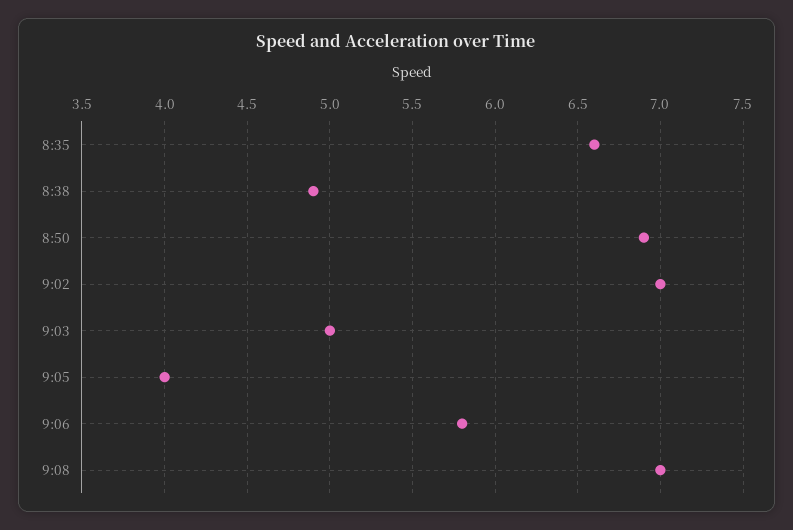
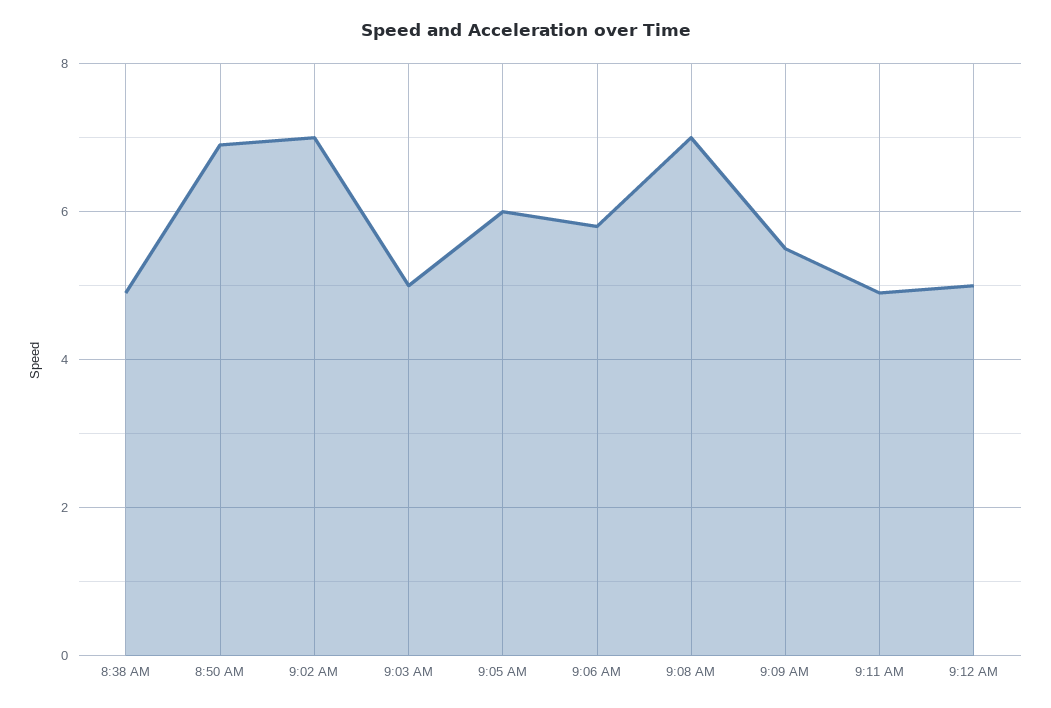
8:35: 6.6 -> none
9:05: 4 -> 6
9:09 AM: none -> 5.5
9:11 AM: none -> 5
9:12 AM: none -> 5

